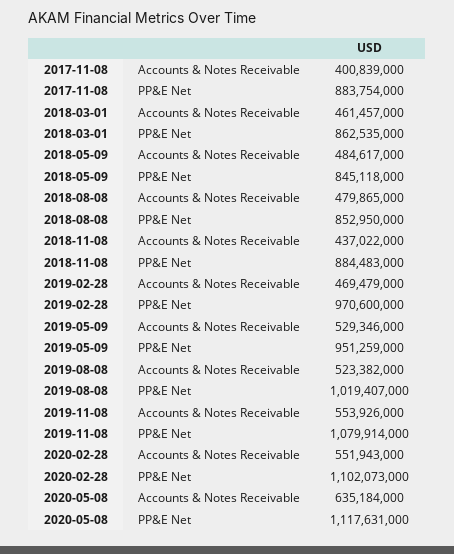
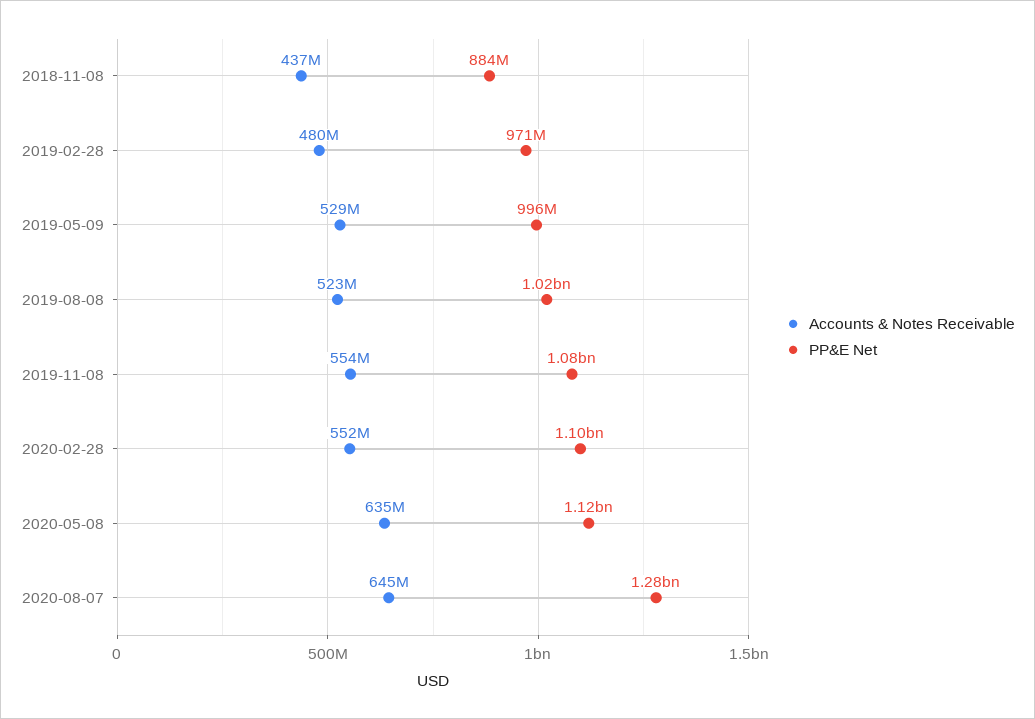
Accounts & Notes Receivable, 2017-11-08: 400839000 -> none
PP&E Net, 2017-11-08: 883754000 -> none
Accounts & Notes Receivable, 2018-03-01: 461457000 -> none
PP&E Net, 2018-03-01: 862535000 -> none
Accounts & Notes Receivable, 2018-05-09: 484617000 -> none
PP&E Net, 2018-05-09: 845118000 -> none
Accounts & Notes Receivable, 2018-08-08: 479865000 -> none
PP&E Net, 2018-08-08: 852950000 -> none
Accounts & Notes Receivable, 2019-02-28: 469479000 -> 480000000
PP&E Net, 2019-05-09: 951259000 -> 996000000
Accounts & Notes Receivable, 2020-08-07: none -> 645000000
PP&E Net, 2020-08-07: none -> 1280000000

